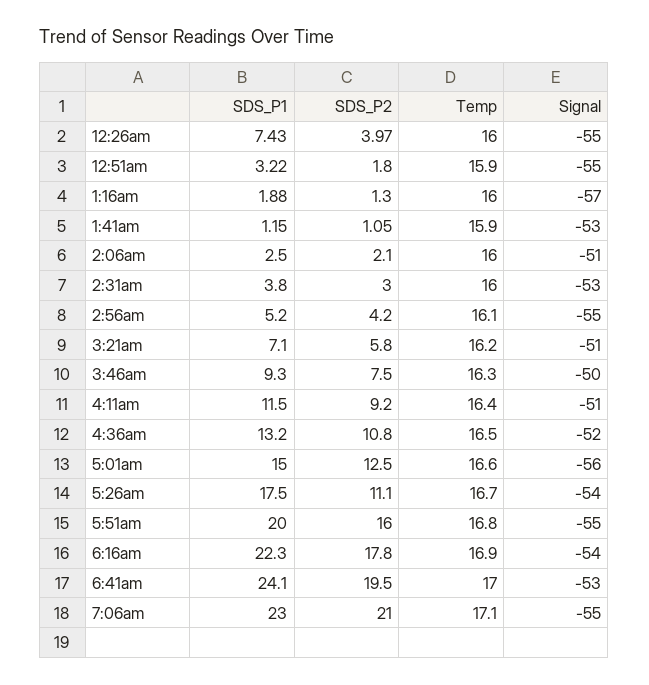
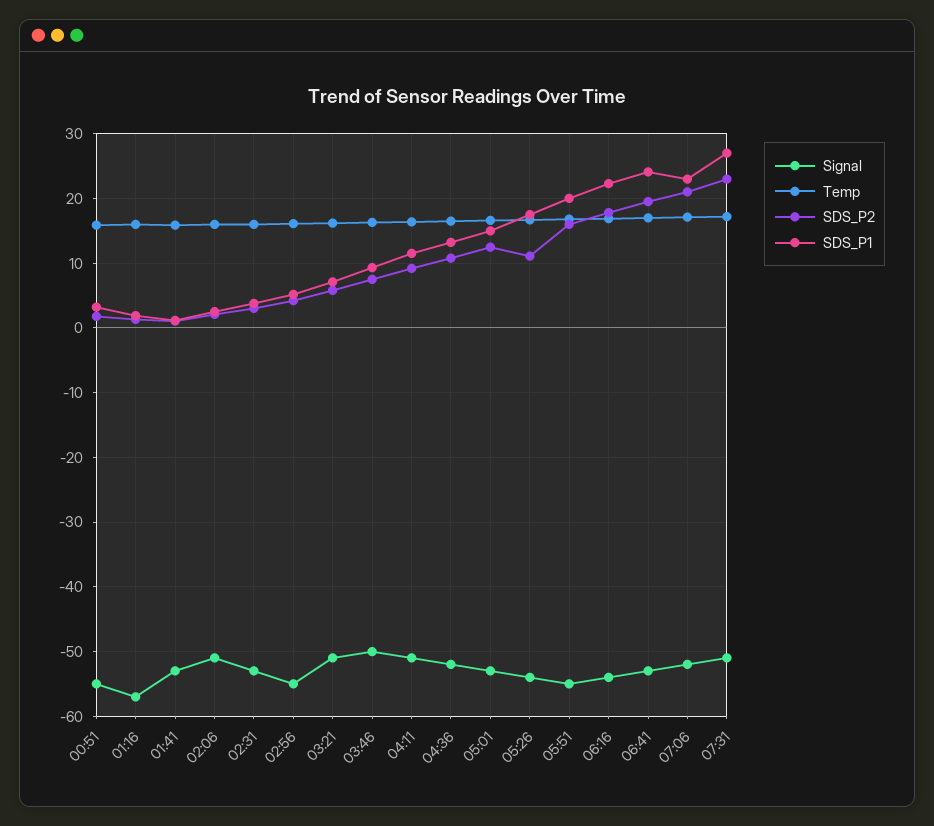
SDS_P1, 12:26am: 7.43 -> none
SDS_P2, 12:26am: 3.97 -> none
Temp, 12:26am: 16 -> none
Signal, 12:26am: -55 -> none
Signal, 5:01am: -56 -> -53
Signal, 7:06am: -55 -> -52
Signal, 07:31: none -> -51
Temp, 07:31: none -> 17
SDS_P2, 07:31: none -> 23
SDS_P1, 07:31: none -> 27

